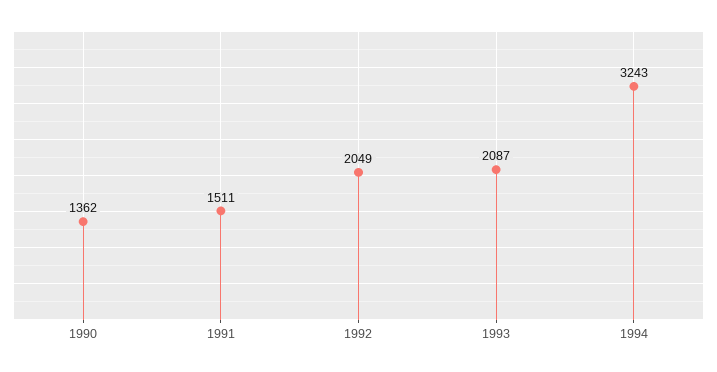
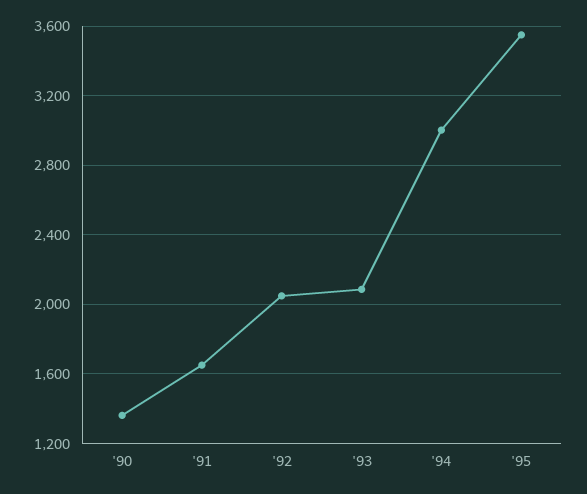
1991: 1511 -> 1650
1994: 3243 -> 3000
'95: none -> 3550

